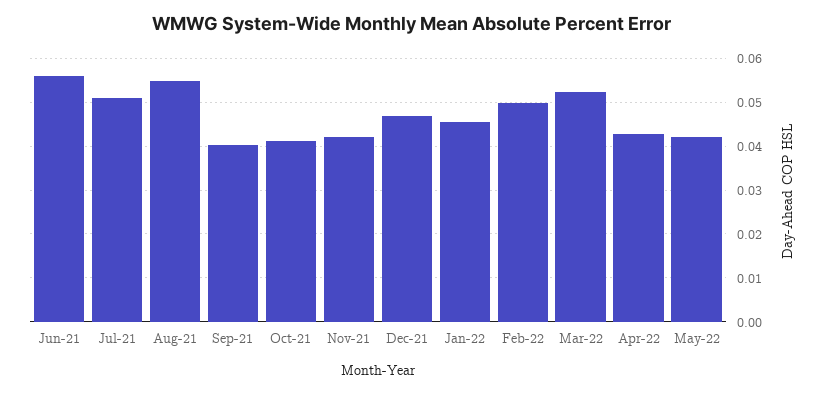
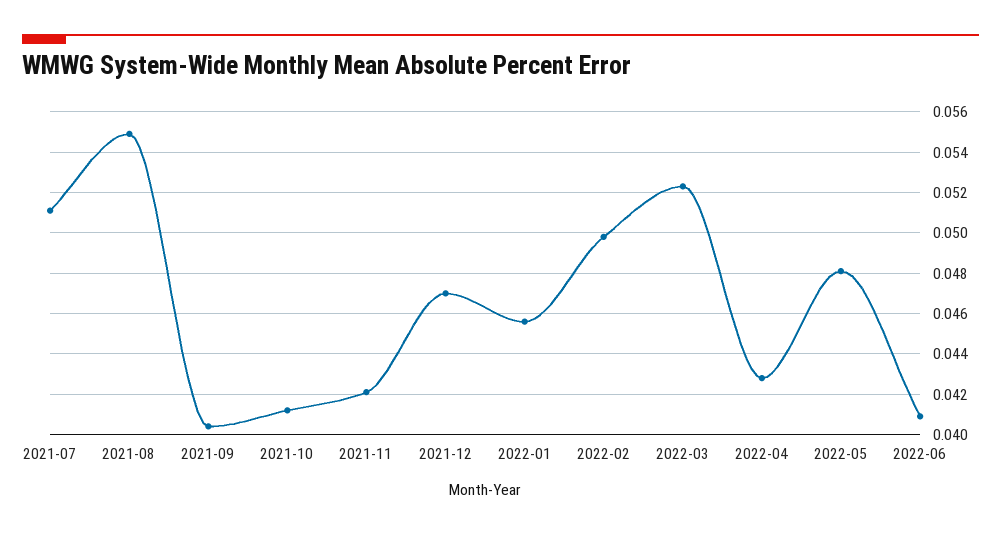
Jun-21: 0.056 -> none
May-22: 0.042 -> 0.048
2022-06: none -> 0.041

